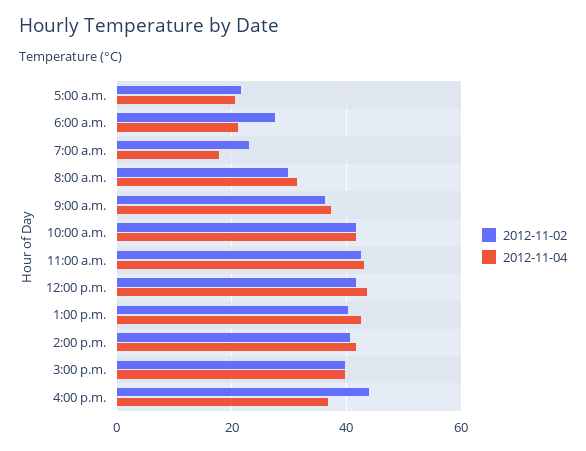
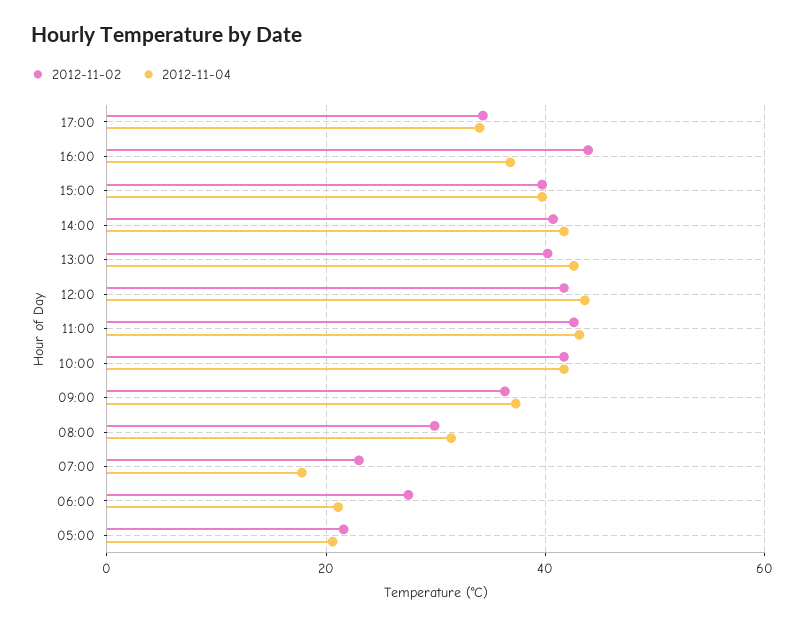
2012-11-02, 17:00: none -> 34
2012-11-04, 17:00: none -> 34

